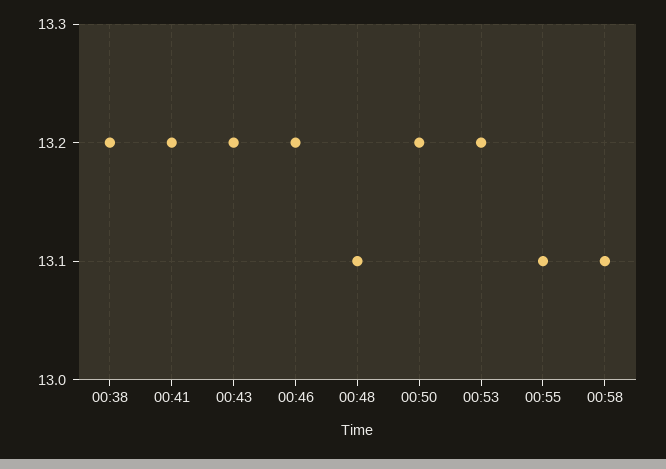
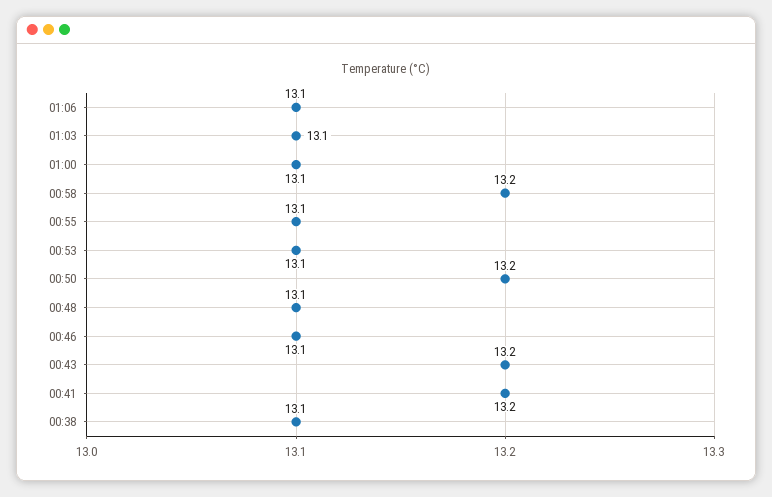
00:38: 13.2 -> 13.1
00:46: 13.2 -> 13.1
00:53: 13.2 -> 13.1
00:58: 13.1 -> 13.2
01:06: none -> 13.1
01:03: none -> 13.1
01:00: none -> 13.1

